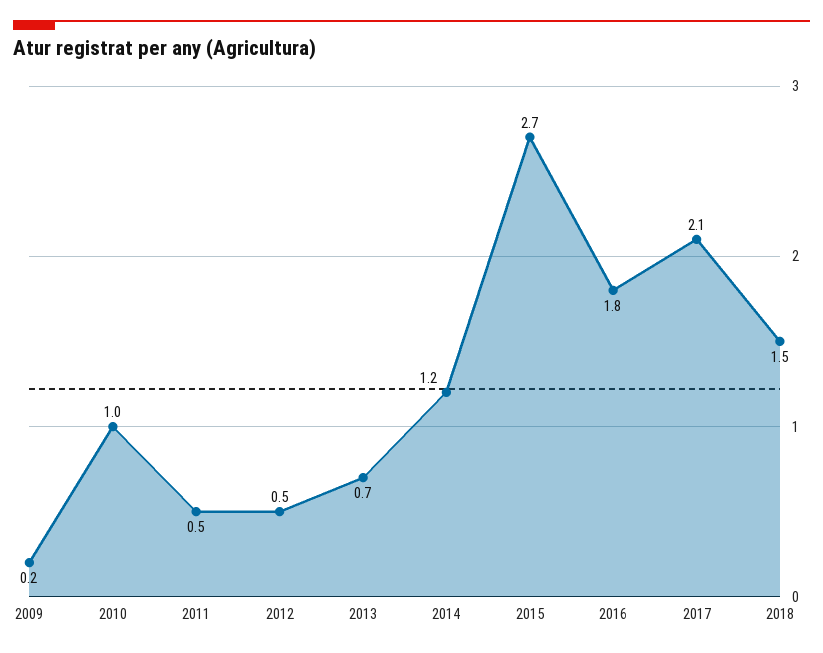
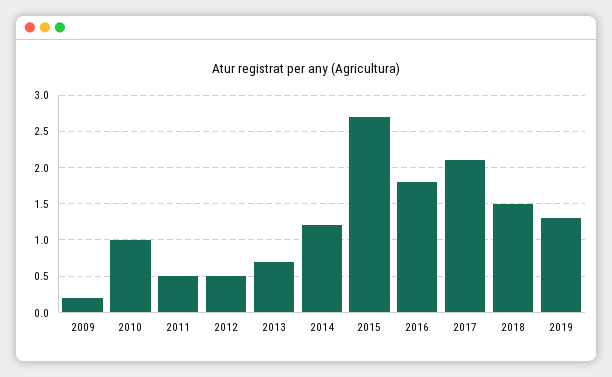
2019: none -> 1.3

